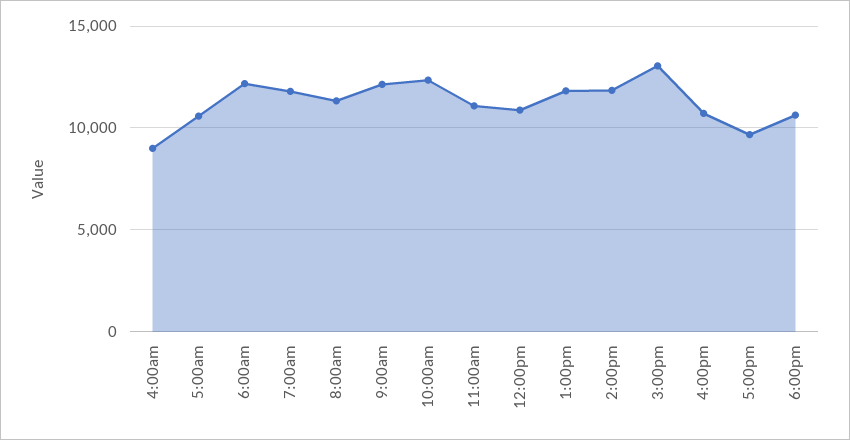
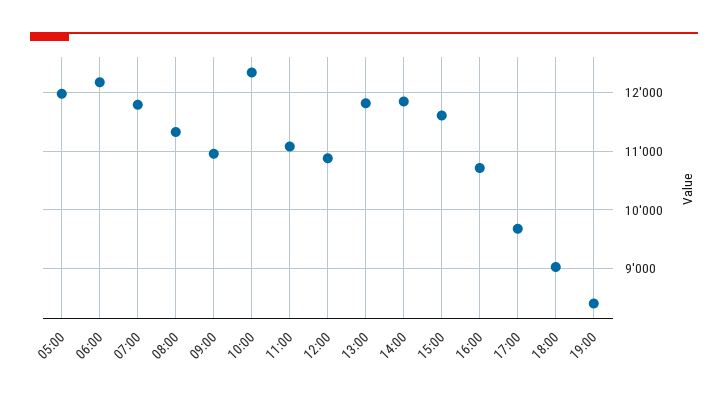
4:00am: 9000 -> none
5:00am: 10500 -> 12000
9:00am: 12000 -> 11000
3:00pm: 13000 -> 11600
6:00pm: 10500 -> 9000
19:00: none -> 8400

